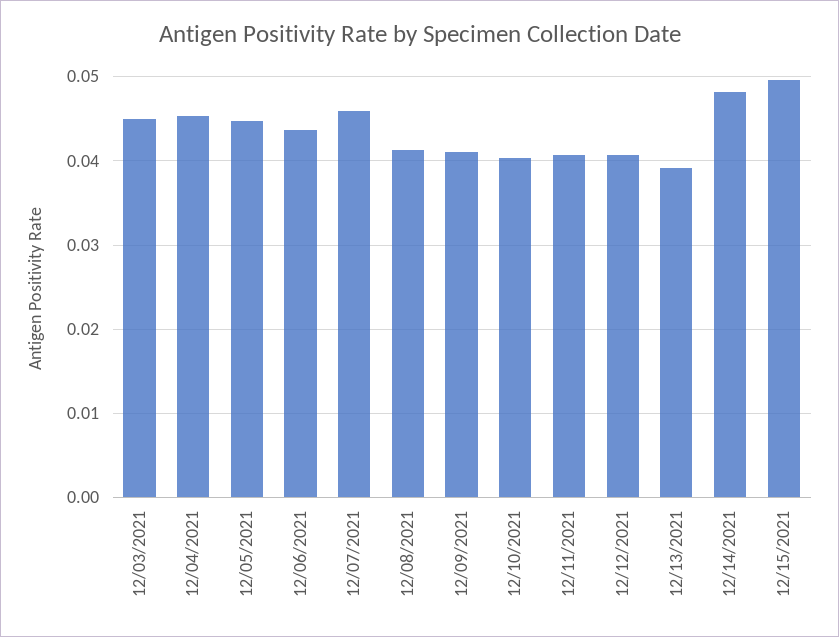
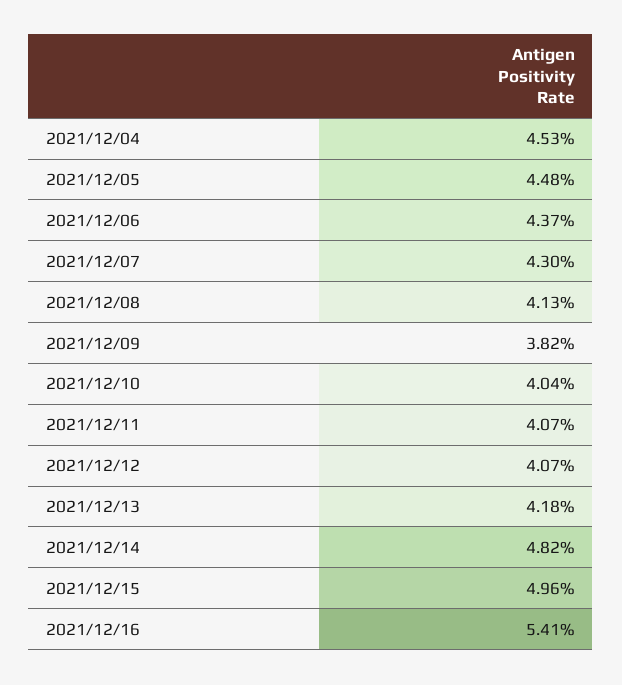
12/03/2021: 0.045 -> none
12/07/2021: 0.046 -> 0.043
12/09/2021: 0.041 -> 0.0382
12/13/2021: 0.039 -> 0.0418
2021/12/16: none -> 0.0541

